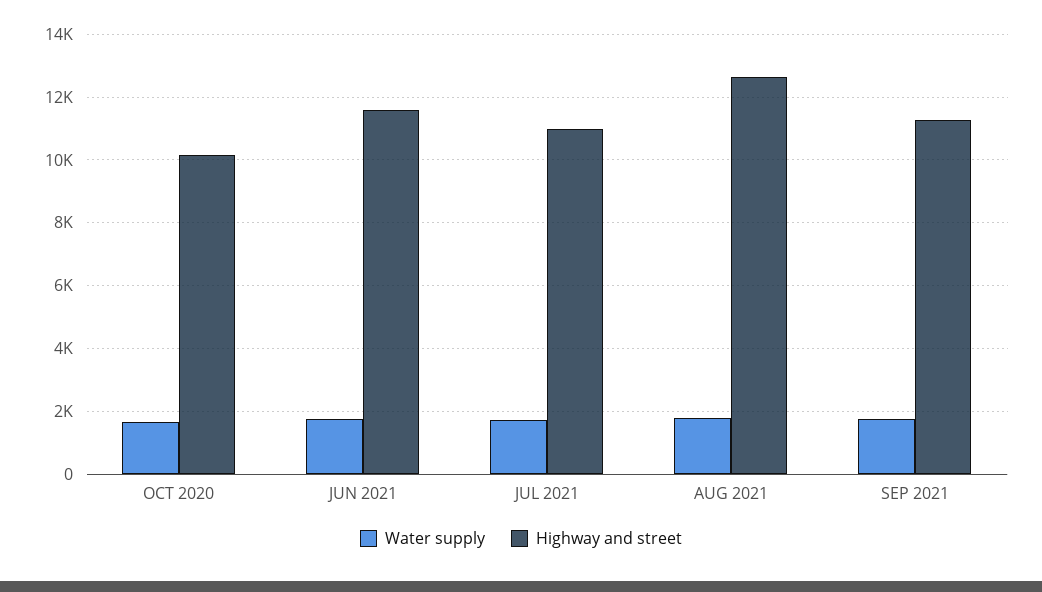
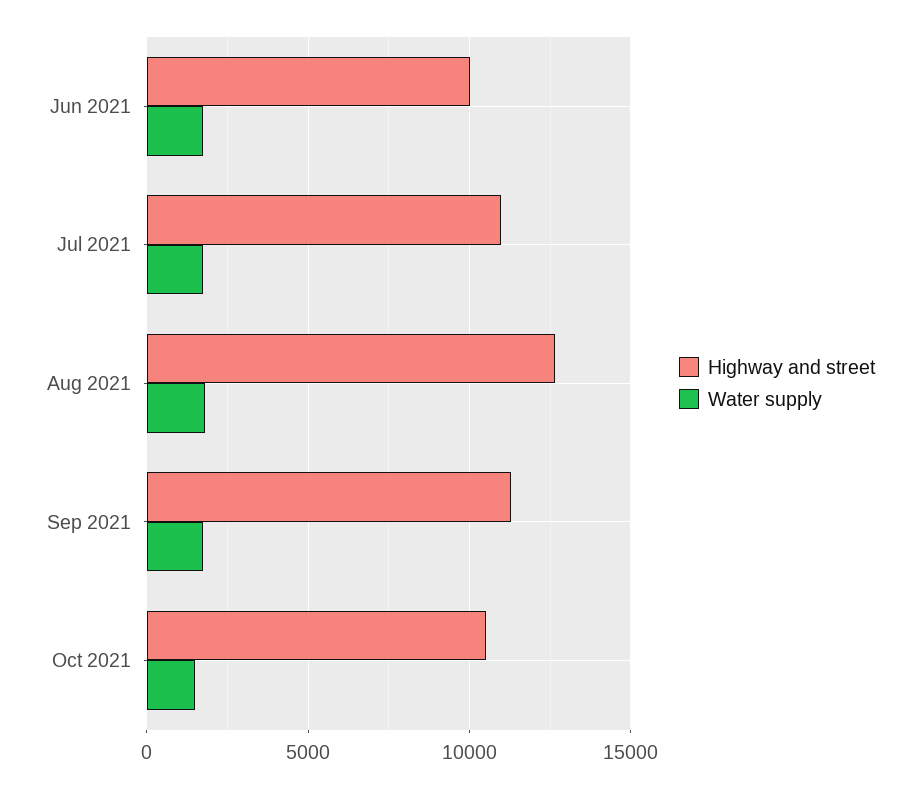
Water supply, OCT 2020: 1600 -> none
Highway and street, OCT 2020: 10200 -> none
Highway and street, JUN 2021: 11600 -> 10000
Highway and street, Oct 2021: none -> 10500
Water supply, Oct 2021: none -> 1500

